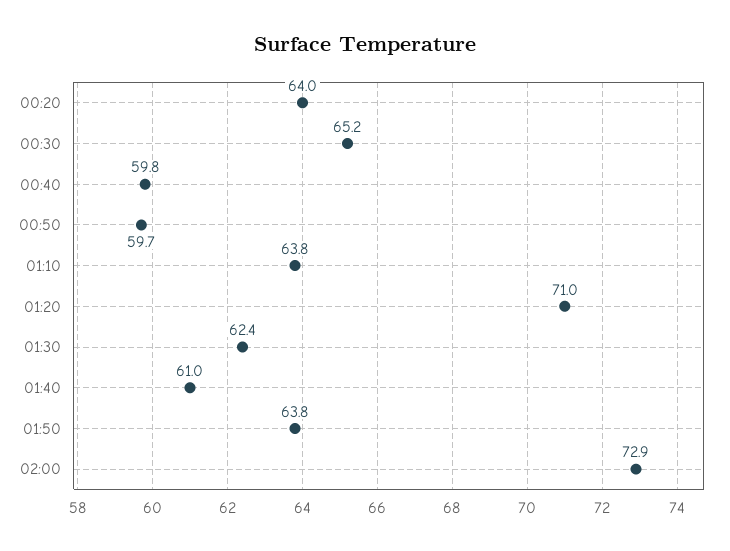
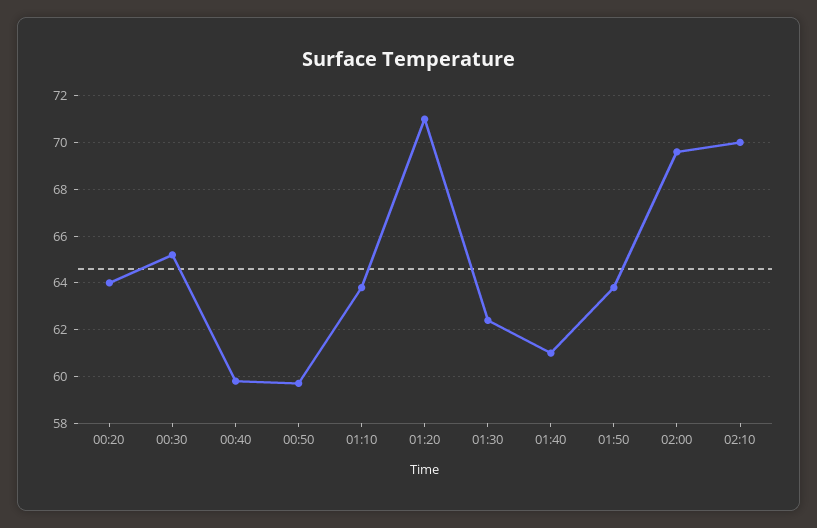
02:00: 72.9 -> 69.5
02:10: none -> 70

